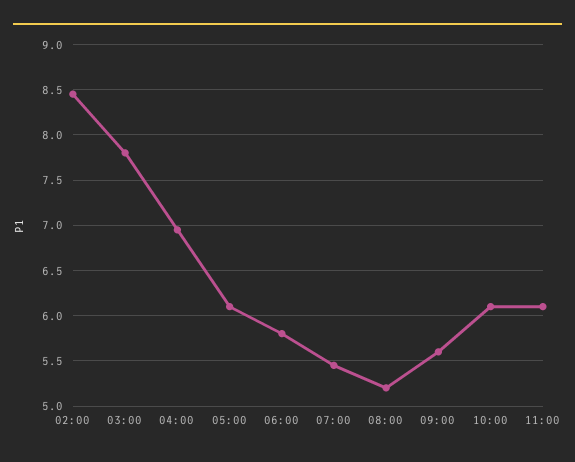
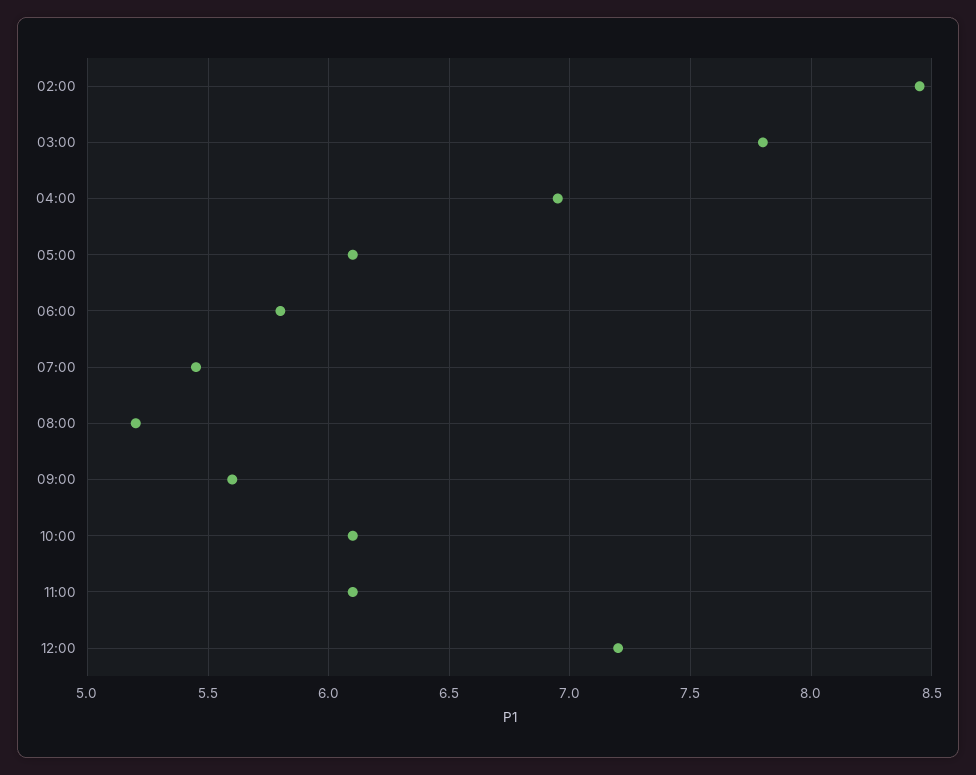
12:00: none -> 7.2

